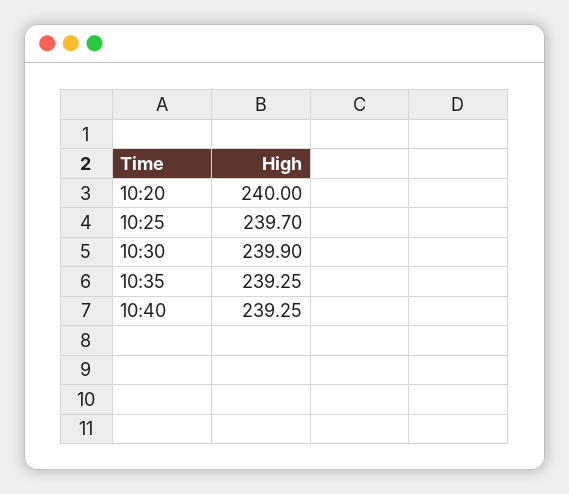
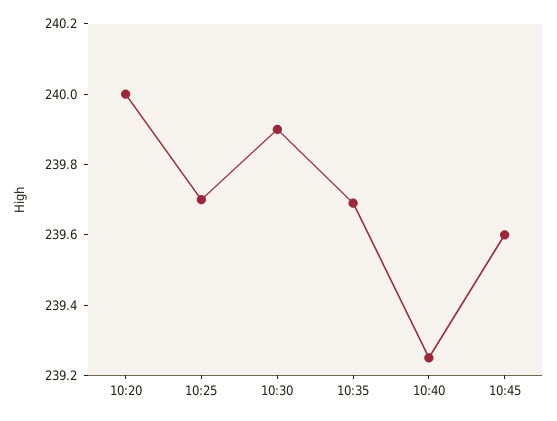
10:35: 239.25 -> 239.7
10:45: none -> 239.6

